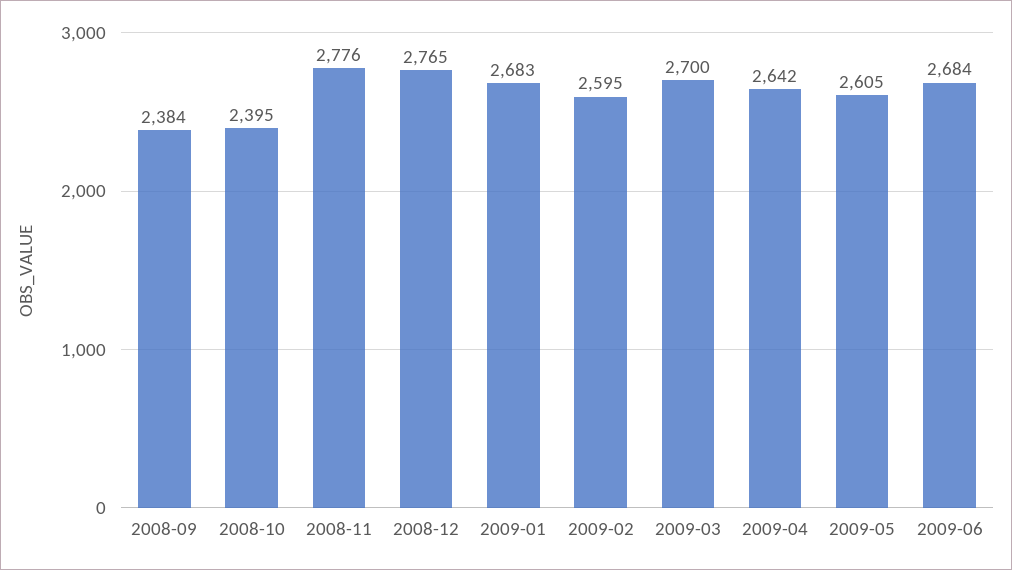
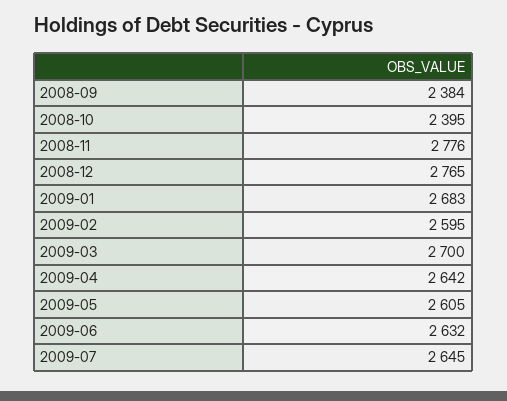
2009-06: 2684 -> 2632
2009-07: none -> 2645

